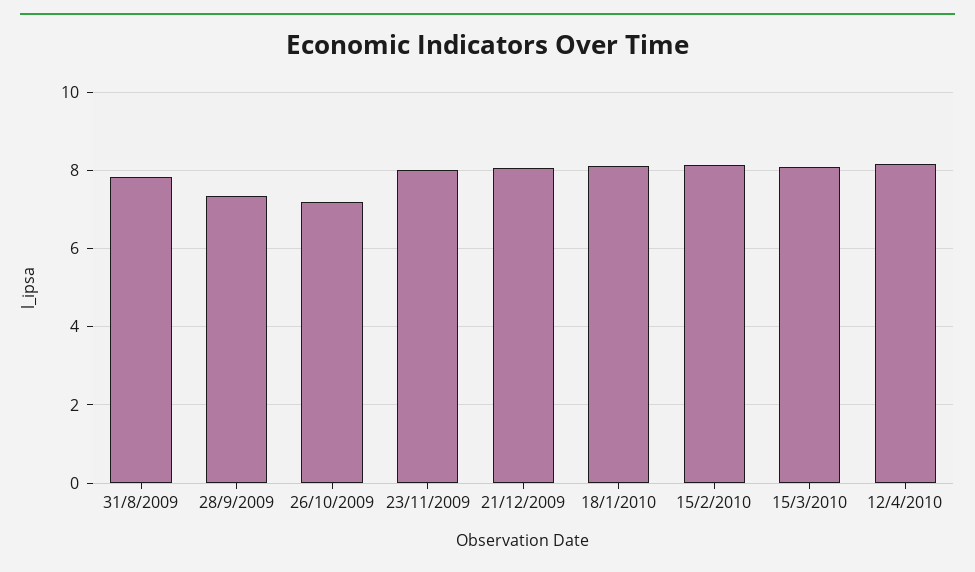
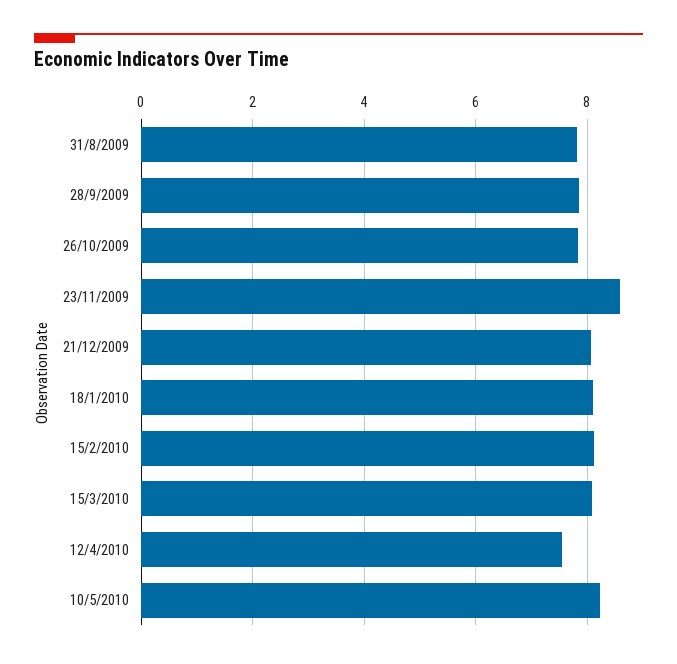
28/9/2009: 7.4 -> 7.8
26/10/2009: 7.2 -> 7.8
23/11/2009: 8 -> 8.6
12/4/2010: 8.2 -> 7.6
10/5/2010: none -> 8.2

